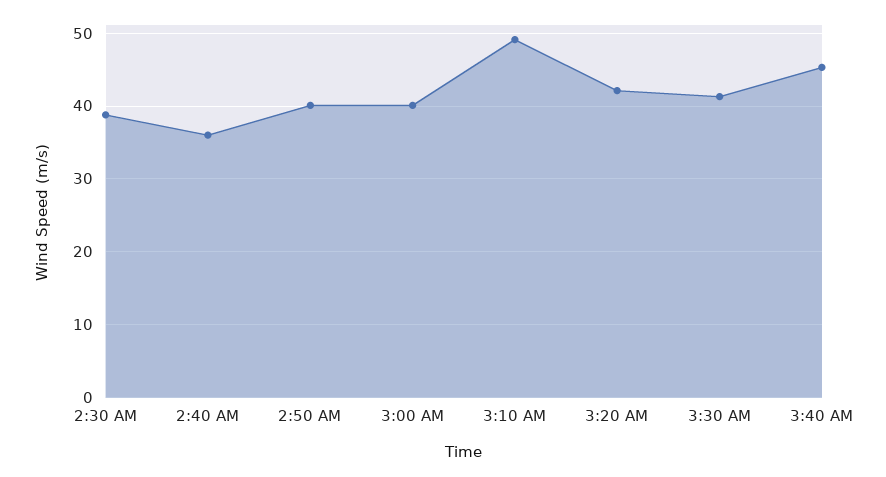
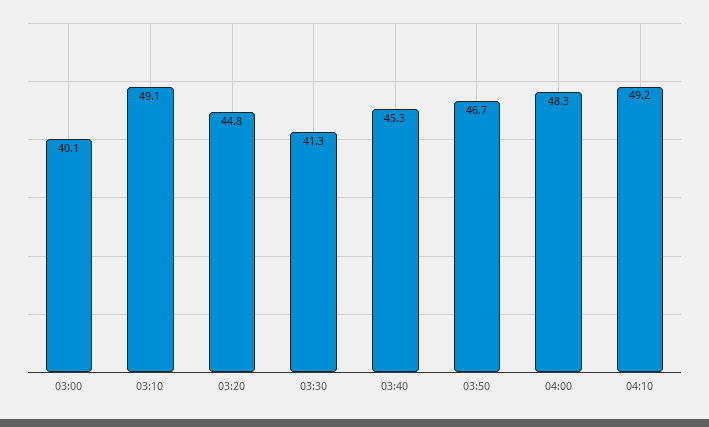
2:30 AM: 39 -> none
2:40 AM: 36 -> none
2:50 AM: 40 -> none
3:20 AM: 42 -> 44.8
03:50: none -> 46.7
04:00: none -> 48.3
04:10: none -> 49.2

